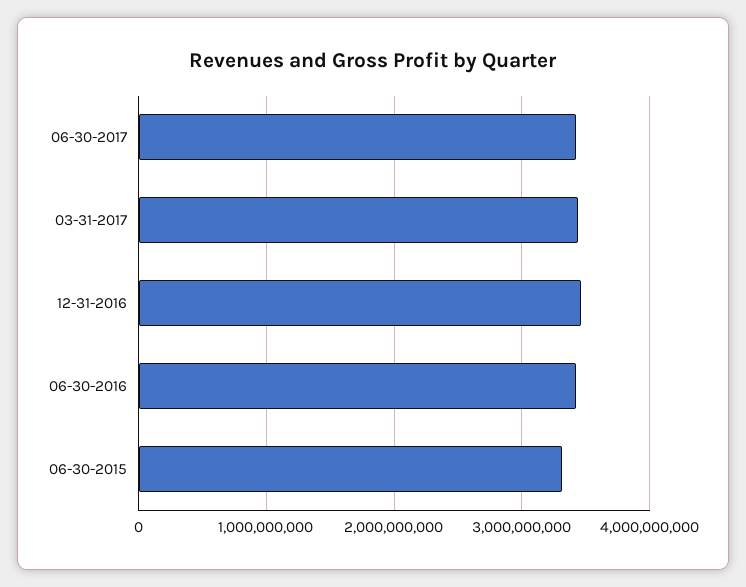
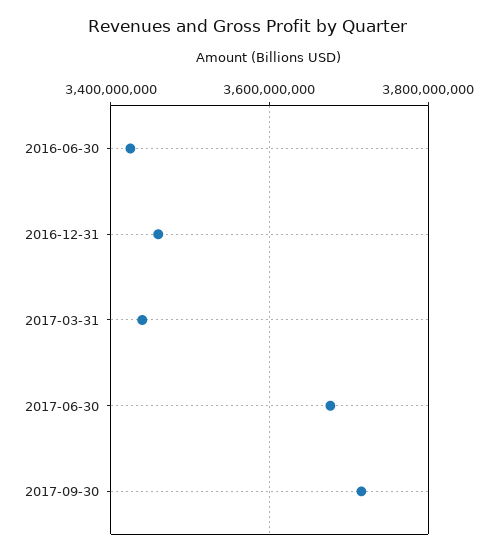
06-30-2017: 3400000000 -> 3680000000
06-30-2015: 3300000000 -> none
2017-09-30: none -> 3720000000

